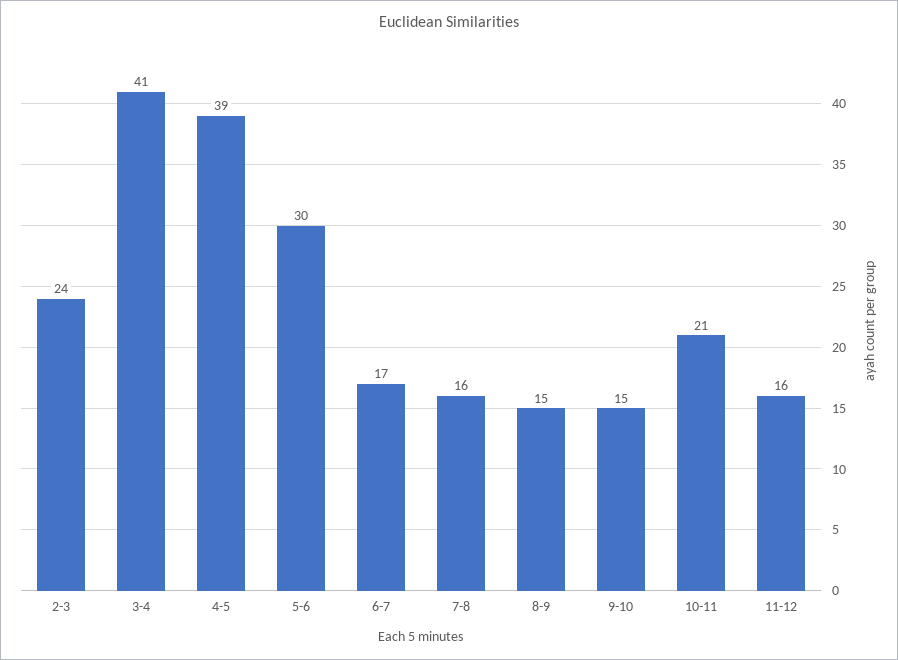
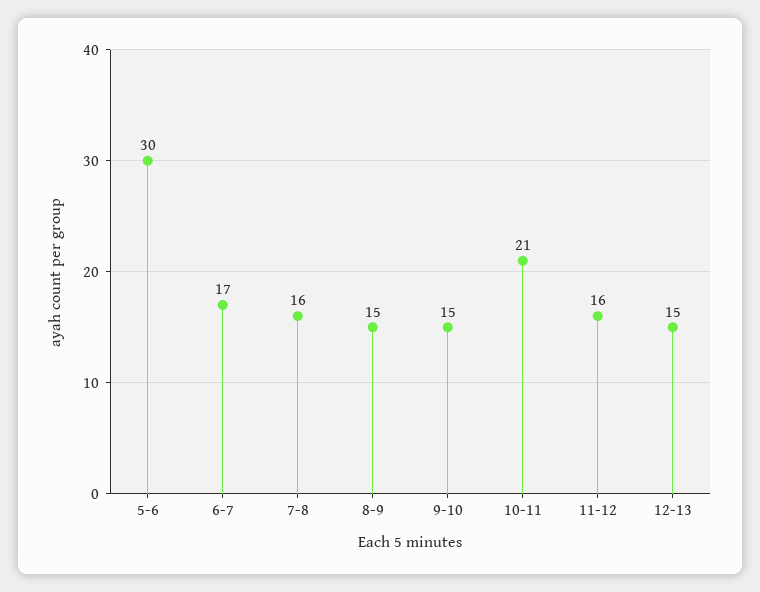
2-3: 24 -> none
3-4: 41 -> none
4-5: 39 -> none
12-13: none -> 15

